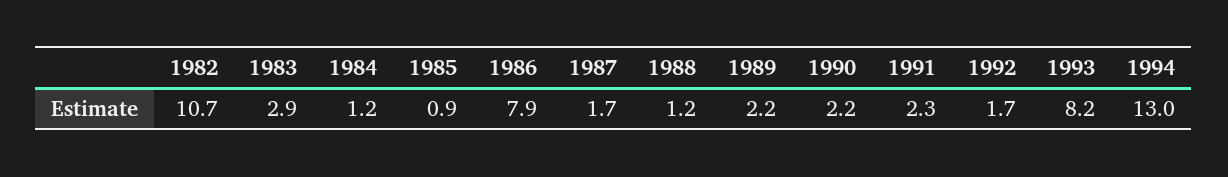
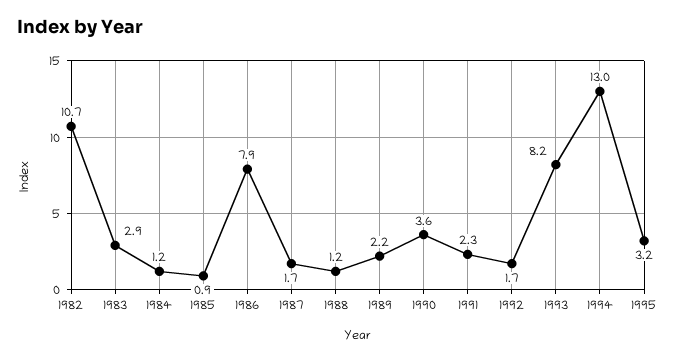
1990: 2.2 -> 3.6
1995: none -> 3.2

